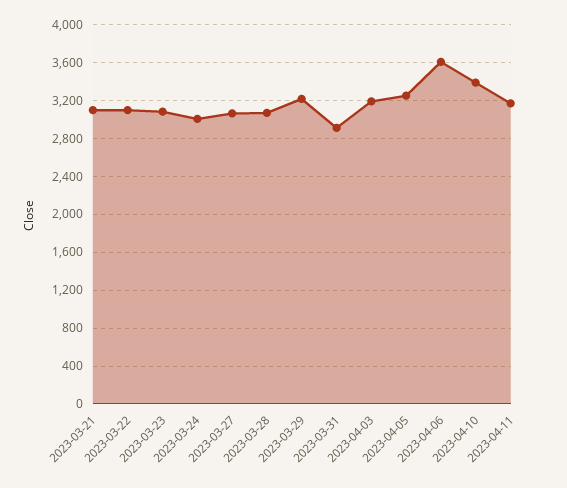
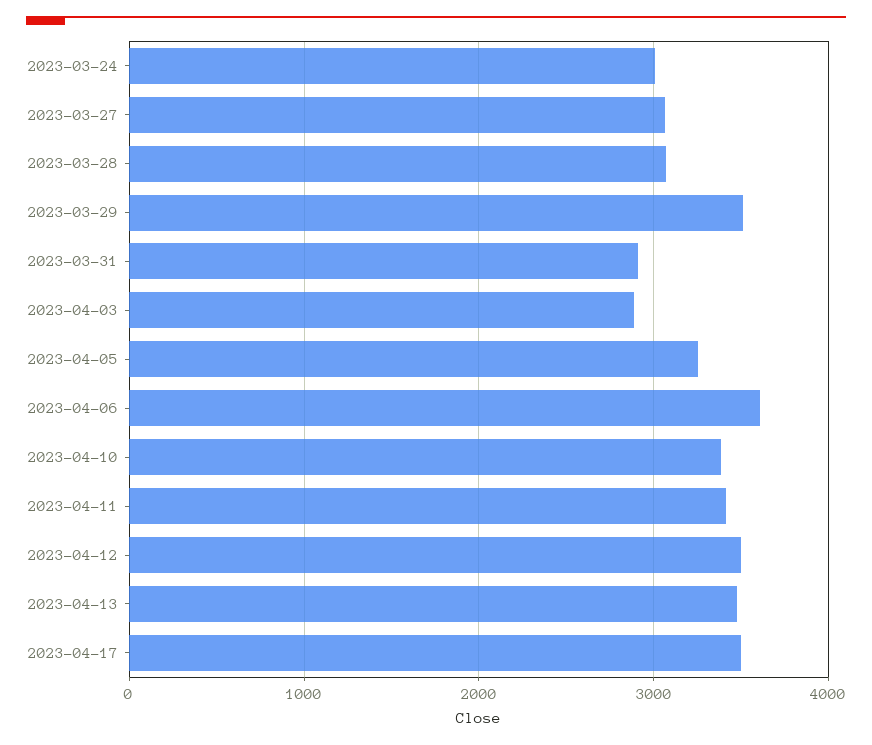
2023-03-21: 3100 -> none
2023-03-22: 3100 -> none
2023-03-23: 3100 -> none
2023-03-29: 3200 -> 3500
2023-04-03: 3200 -> 2900
2023-04-11: 3200 -> 3400
2023-04-12: none -> 3500
2023-04-13: none -> 3500
2023-04-17: none -> 3500

